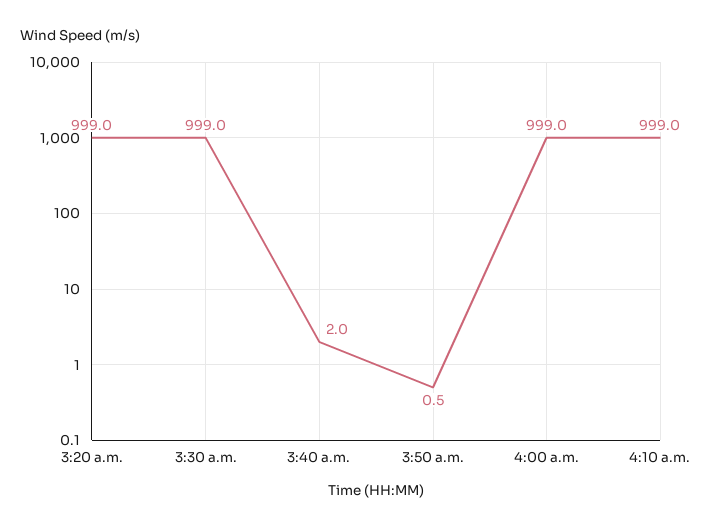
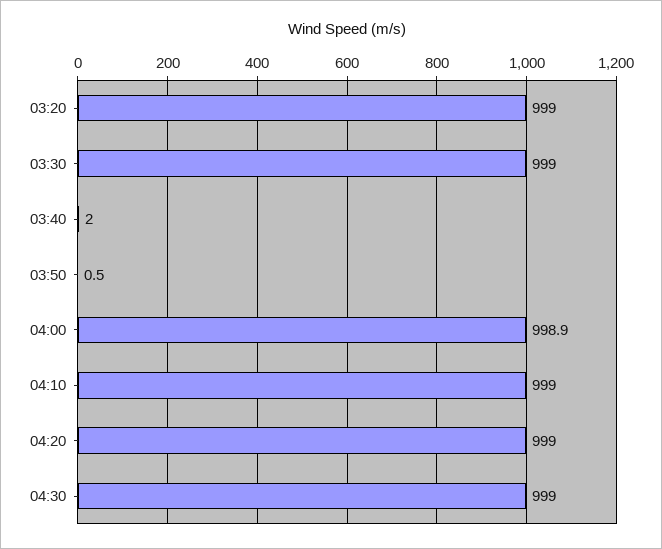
4:00 a.m.: 999 -> 998.9
04:20: none -> 999
04:30: none -> 999

